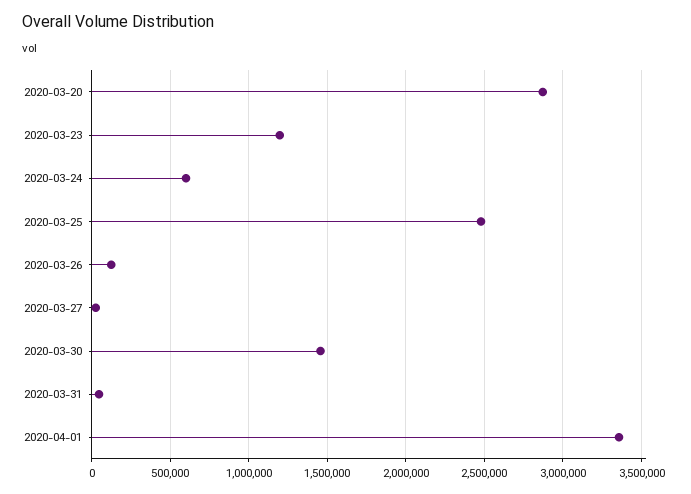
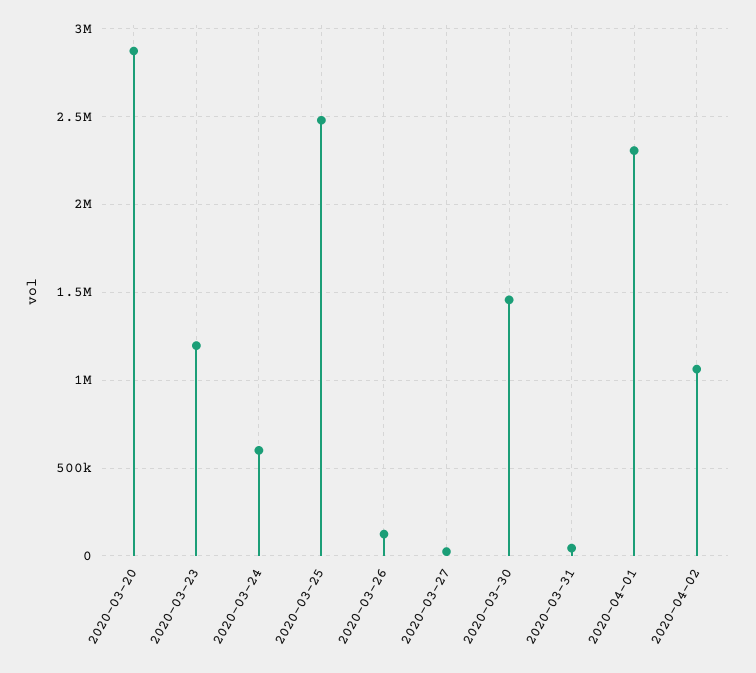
2020-04-01: 3350000 -> 2300000
2020-04-02: none -> 1050000

